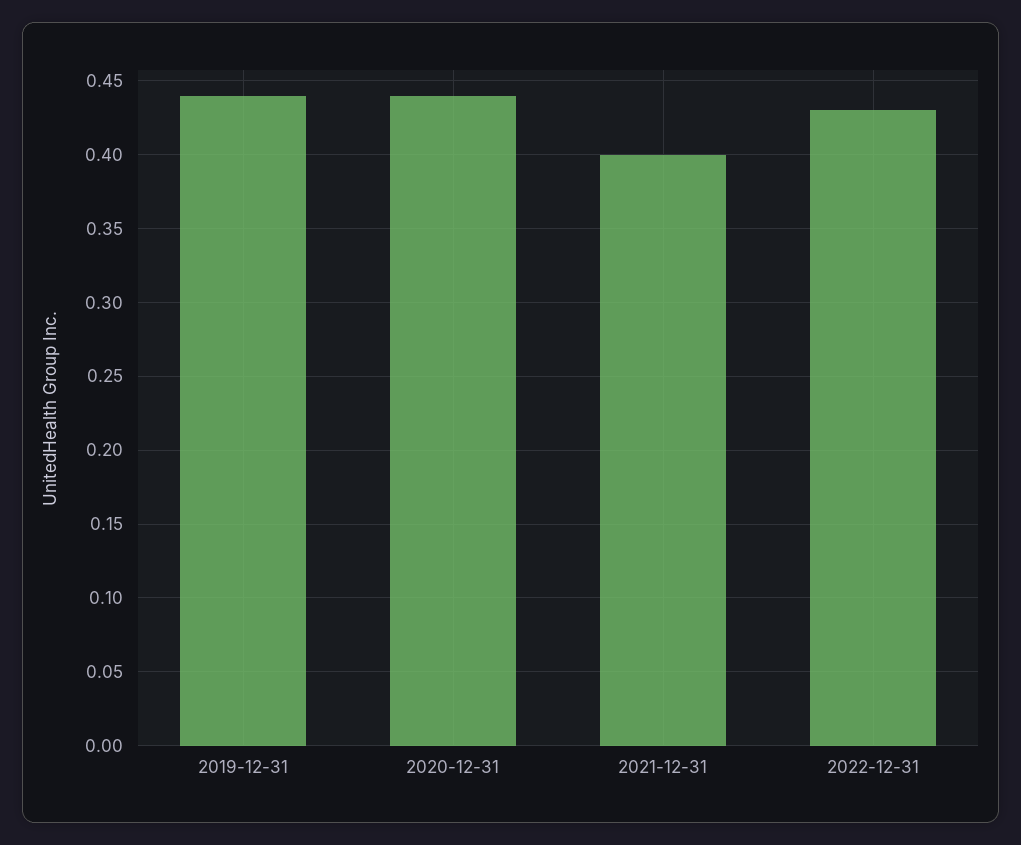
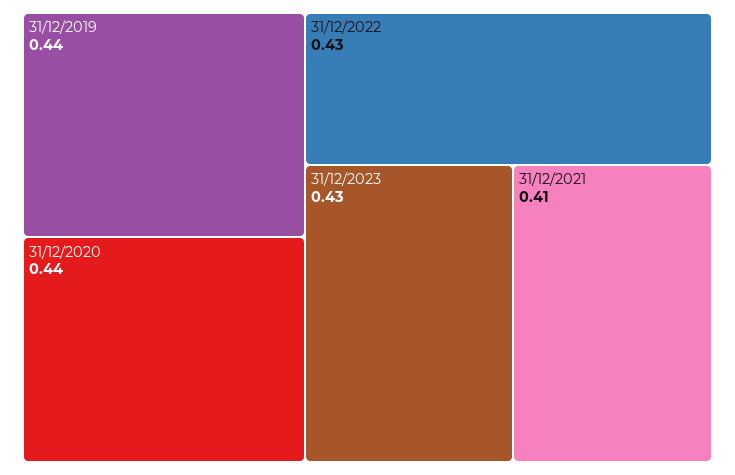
2021-12-31: 0.4 -> 0.41
31/12/2023: none -> 0.43

